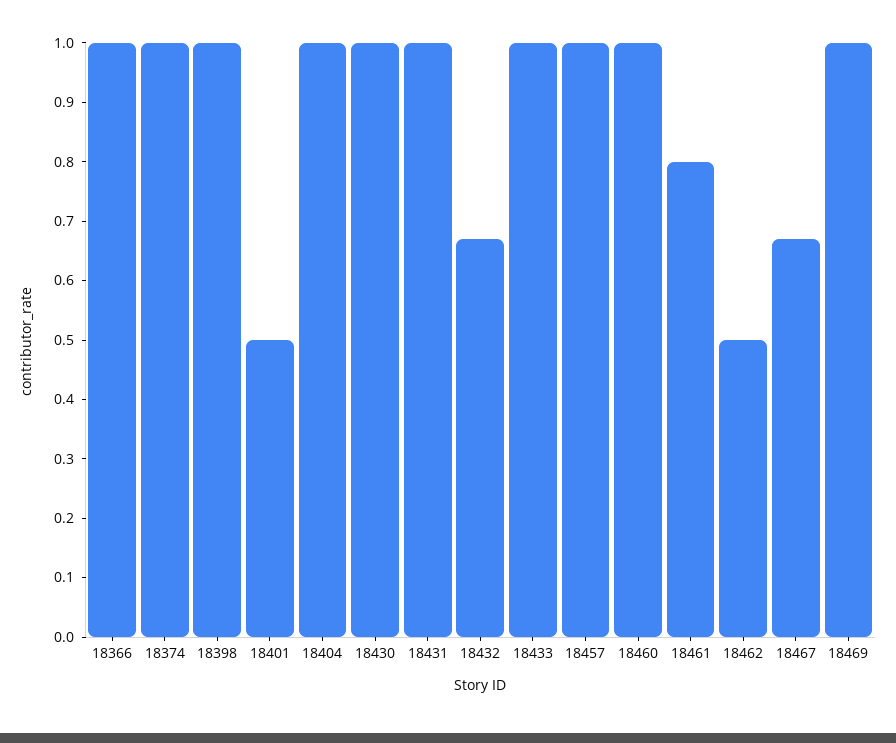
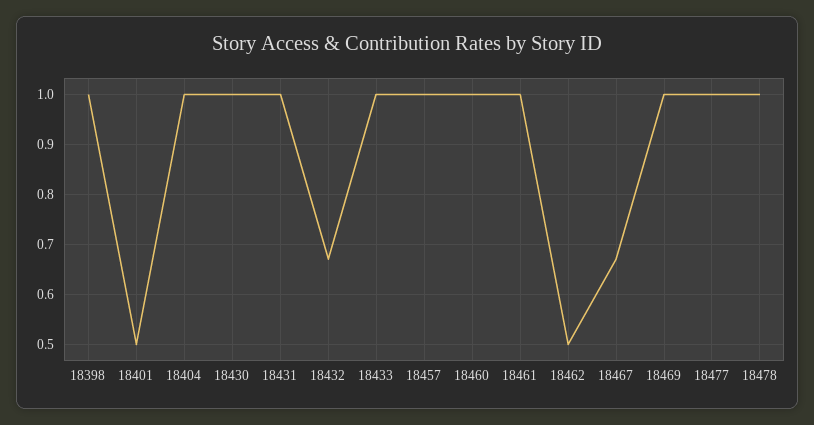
18366: 1 -> none
18374: 1 -> none
18461: 0.8 -> 1
18477: none -> 1
18478: none -> 1

